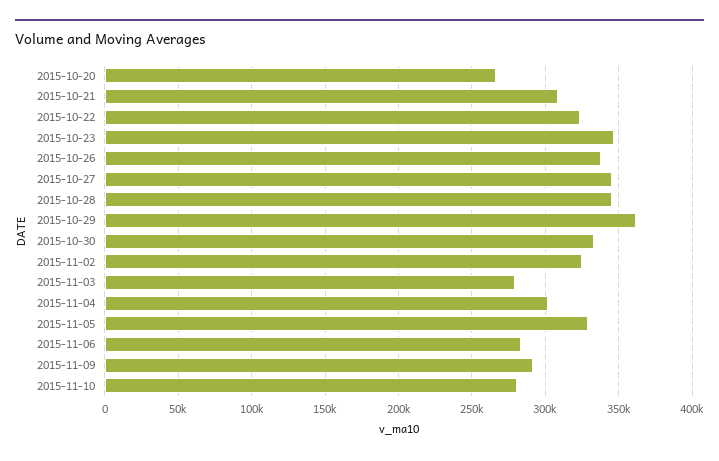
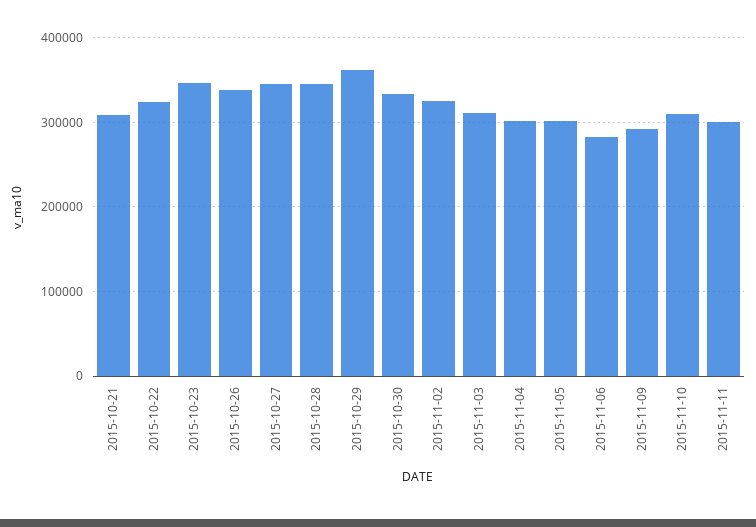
2015-10-20: 265000 -> none
2015-11-03: 280000 -> 310000
2015-11-05: 330000 -> 300000
2015-11-10: 280000 -> 310000
2015-11-11: none -> 300000

